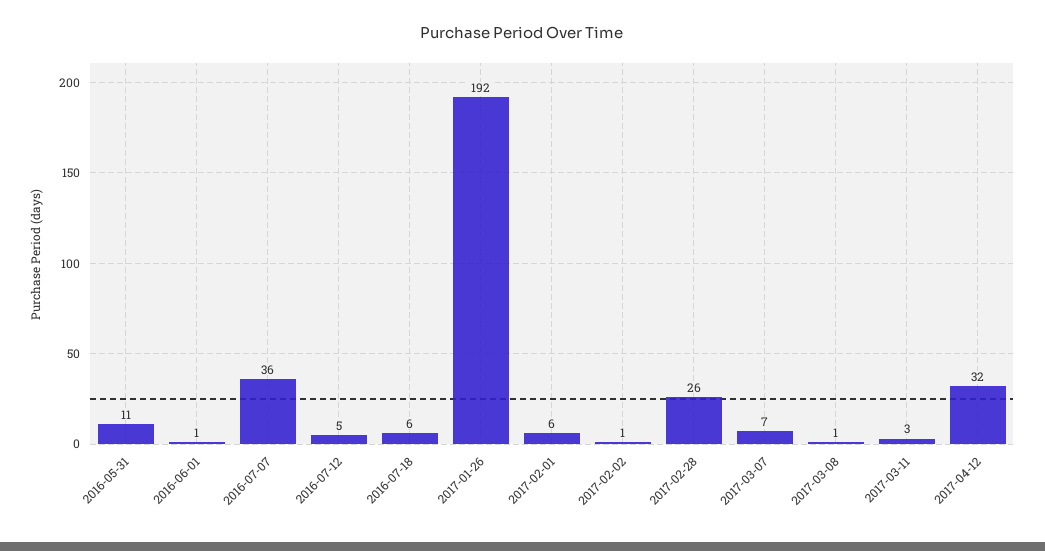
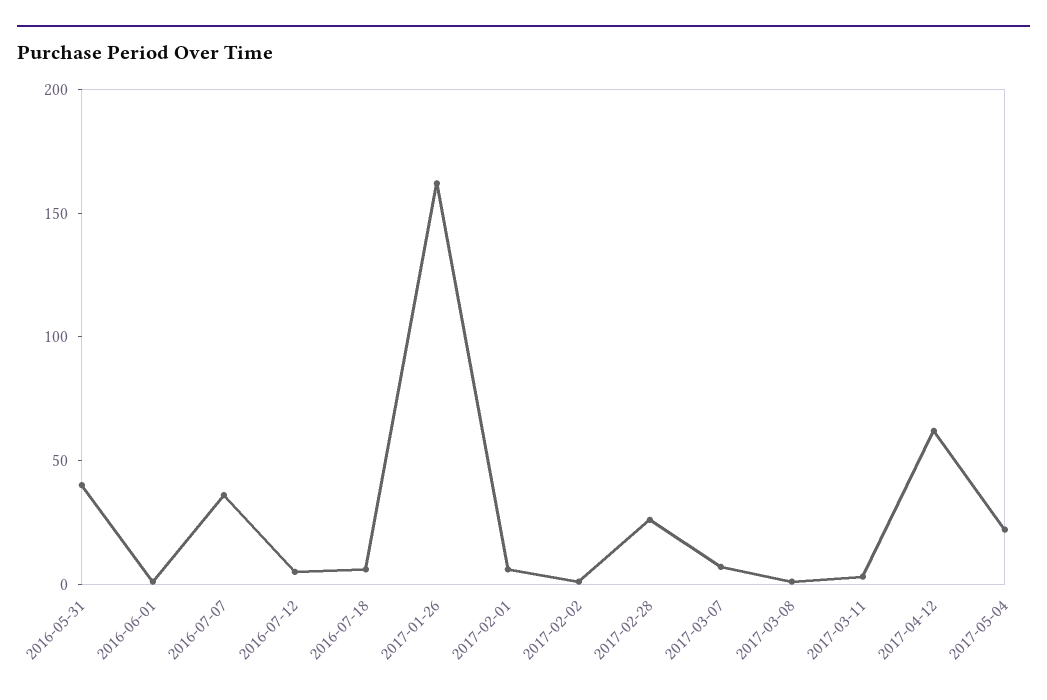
2016-05-31: 11 -> 40
2017-01-26: 192 -> 160
2017-04-12: 32 -> 60
2017-05-04: none -> 20

